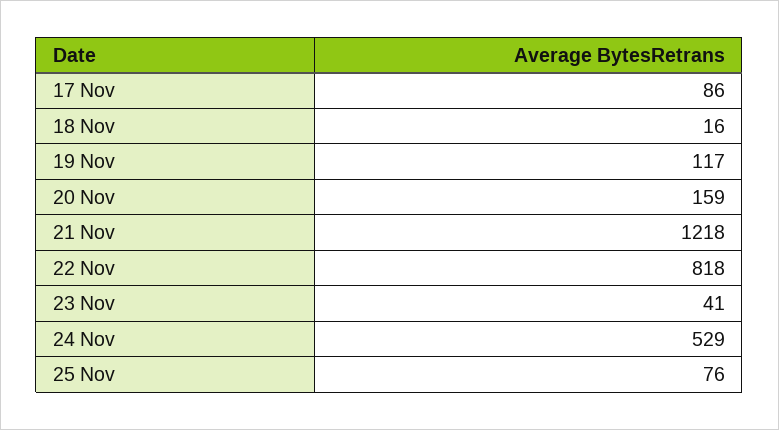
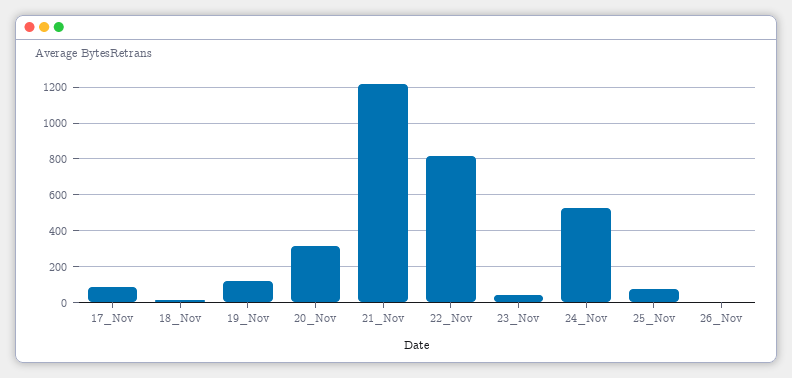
20 Nov: 159 -> 300
26_Nov: none -> 0

